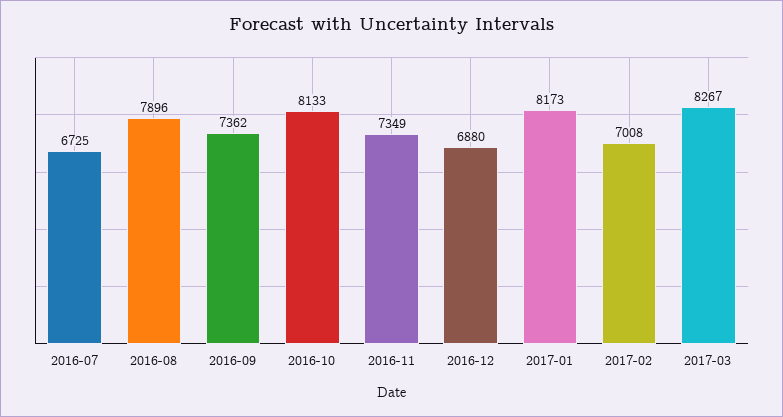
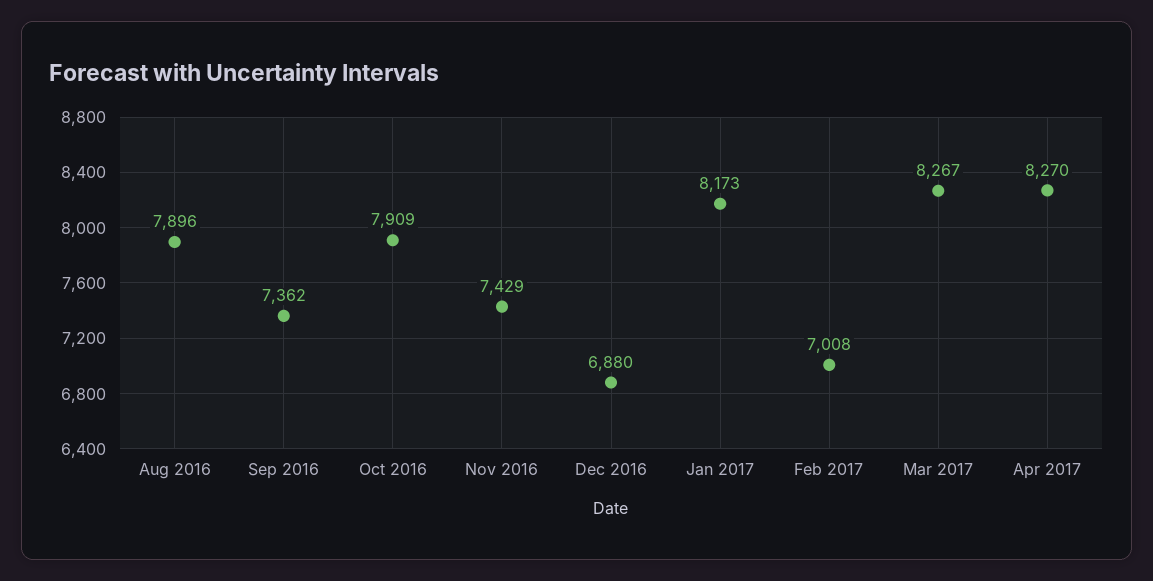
2016-07: 6725 -> none
2016-10: 8133 -> 7909
2016-11: 7349 -> 7429
Apr 2017: none -> 8270

